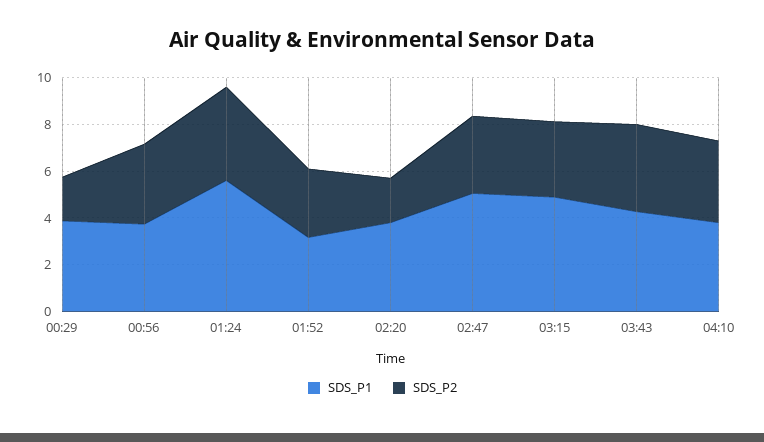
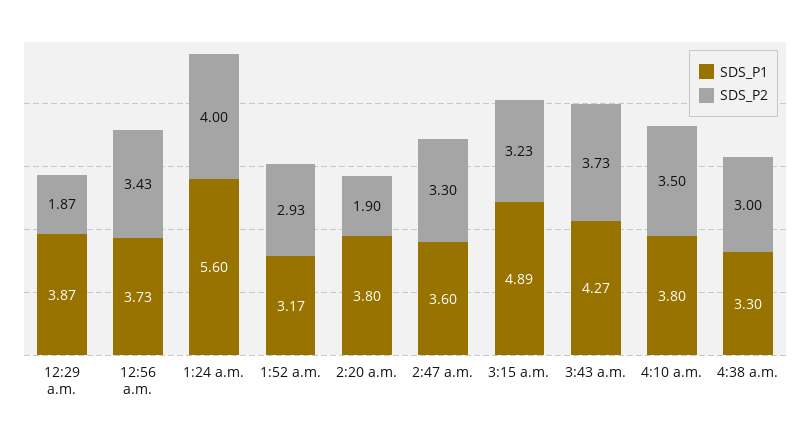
SDS_P1, 02:47: 5 -> 3.6
SDS_P1, 4:38 a.m.: none -> 3.3
SDS_P2, 4:38 a.m.: none -> 3

